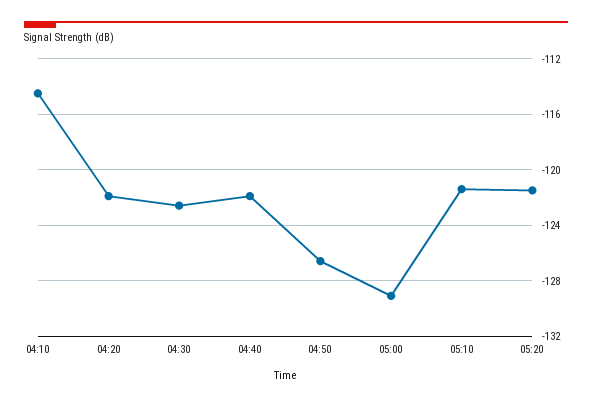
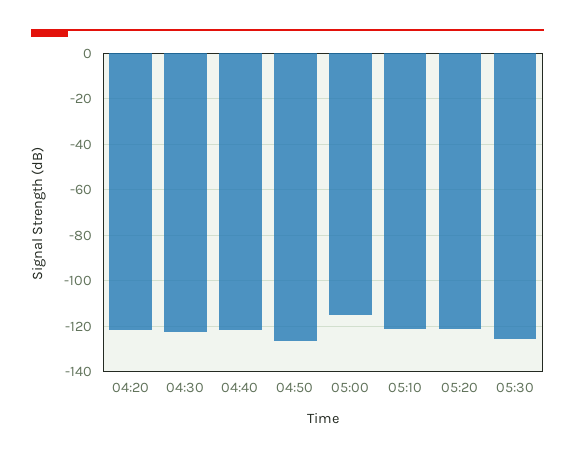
04:10: -114.5 -> none
05:00: -129 -> -115
05:30: none -> -125

